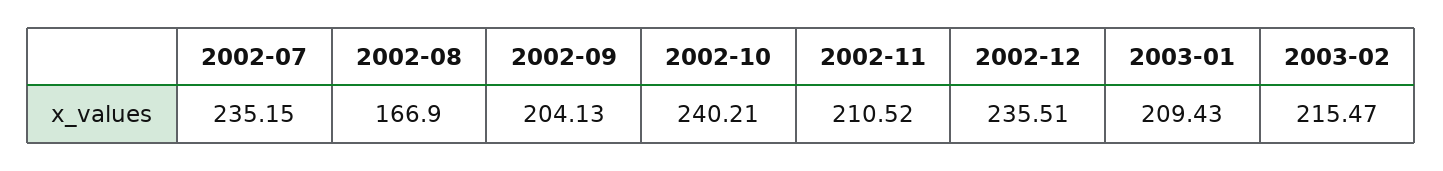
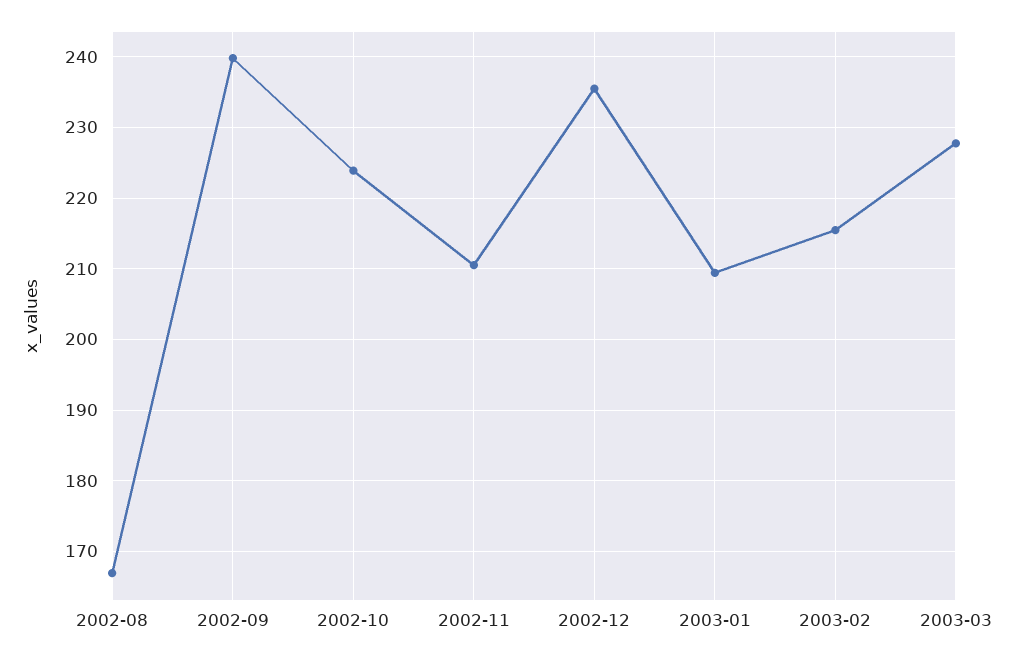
2002-07: 235.15 -> none
2002-09: 204.13 -> 240
2002-10: 240.21 -> 224
2003-03: none -> 228

